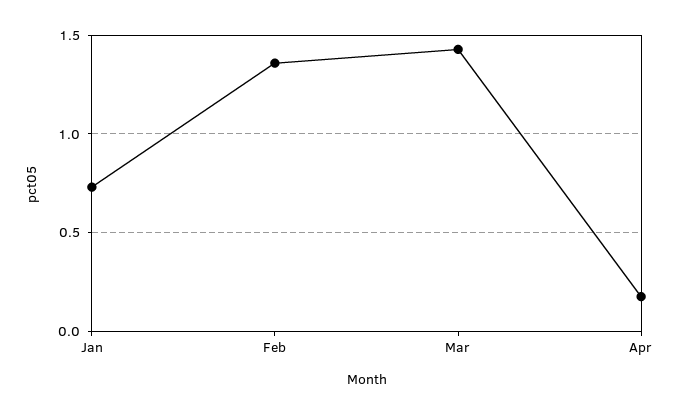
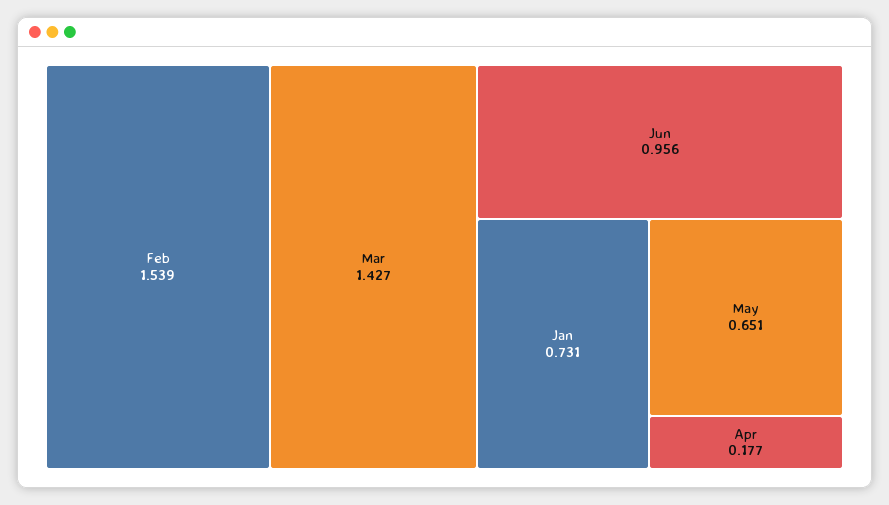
Feb: 1.35 -> 1.539
Jun: none -> 0.956
May: none -> 0.651

